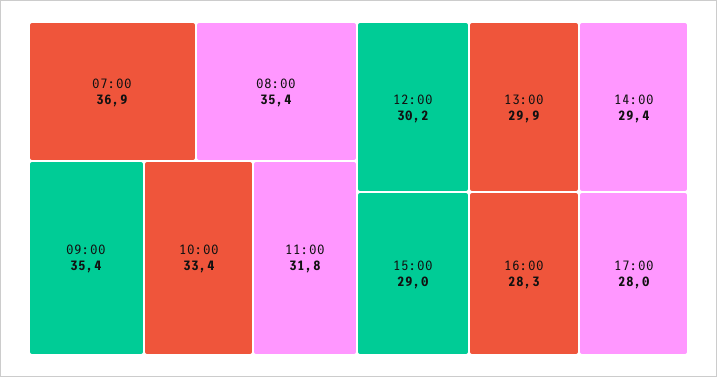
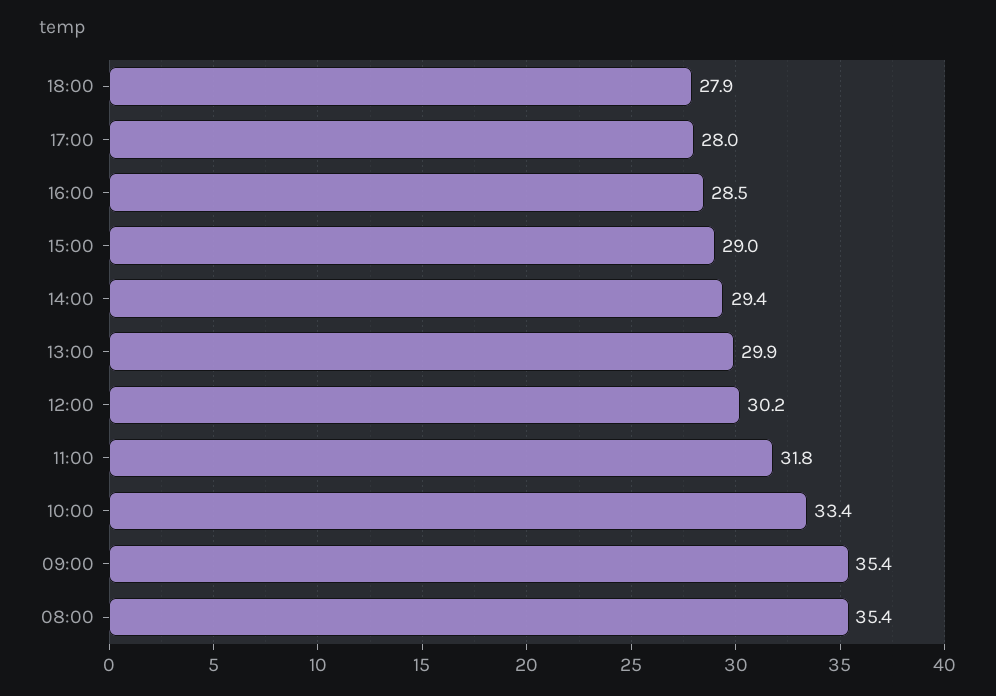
07:00: 36.9 -> none
16:00: 28.3 -> 28.5
18:00: none -> 27.9

